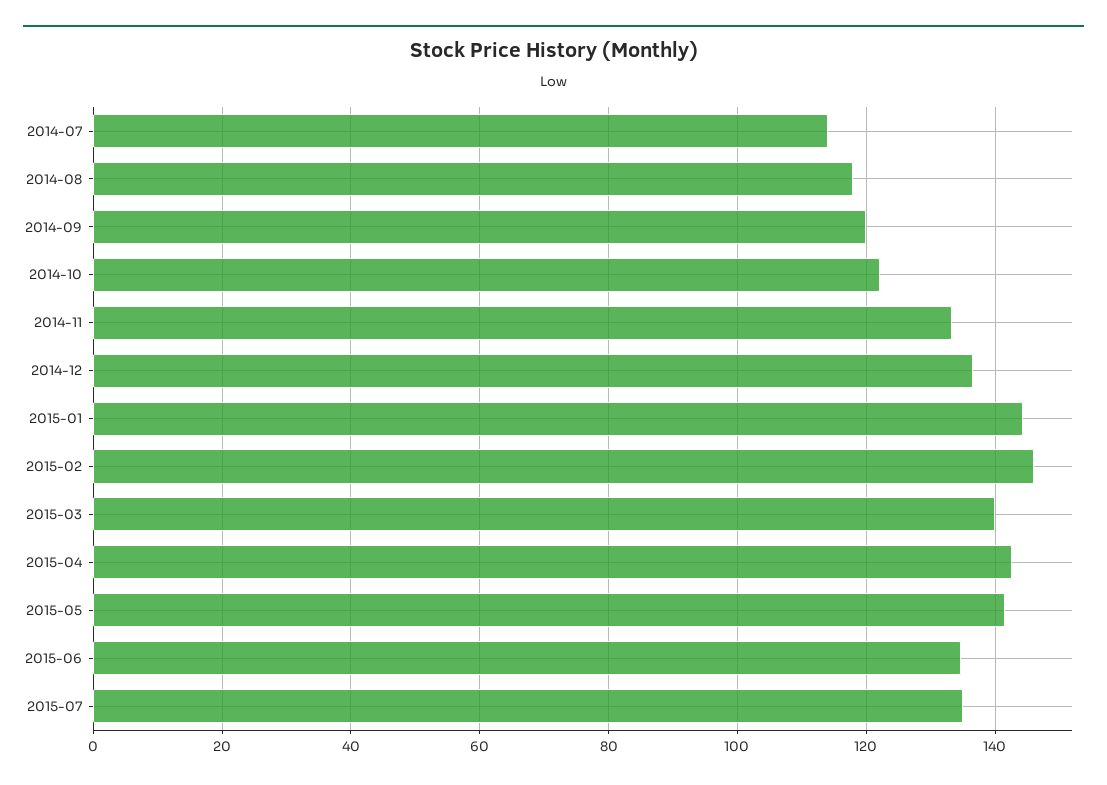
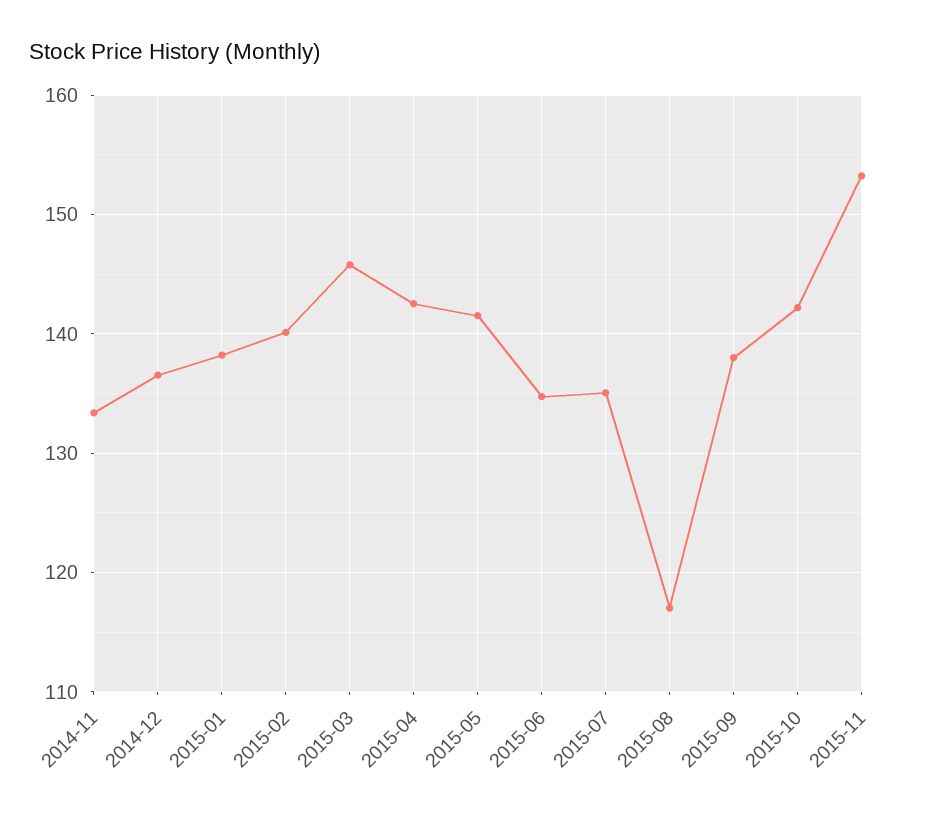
2014-07: 114 -> none
2014-08: 118 -> none
2014-09: 120 -> none
2014-10: 122 -> none
2015-01: 144 -> 138
2015-02: 146 -> 140
2015-03: 140 -> 146
2015-08: none -> 117
2015-09: none -> 138
2015-10: none -> 142
2015-11: none -> 153

